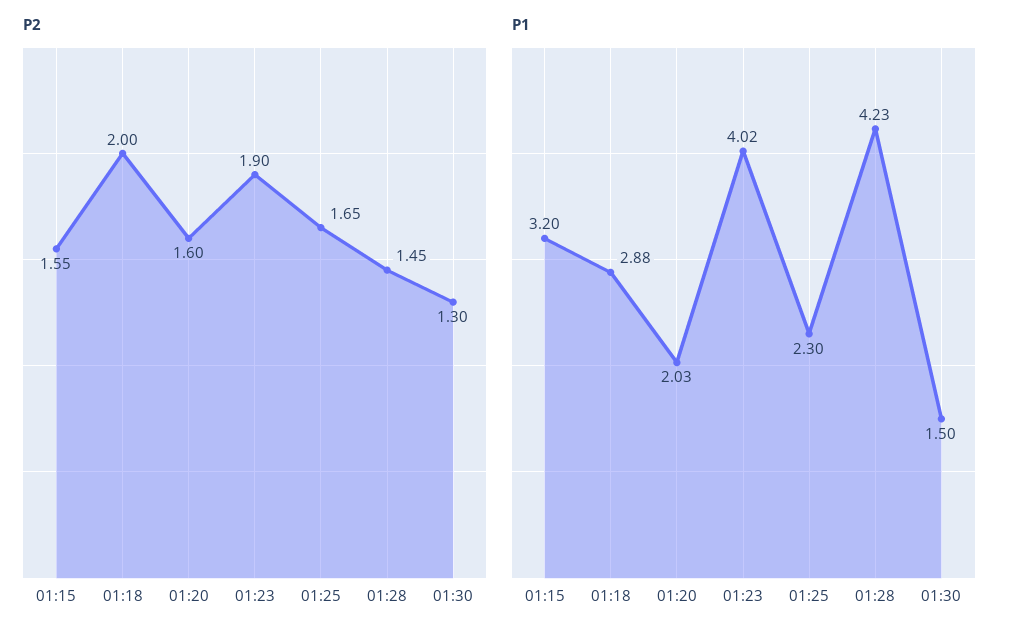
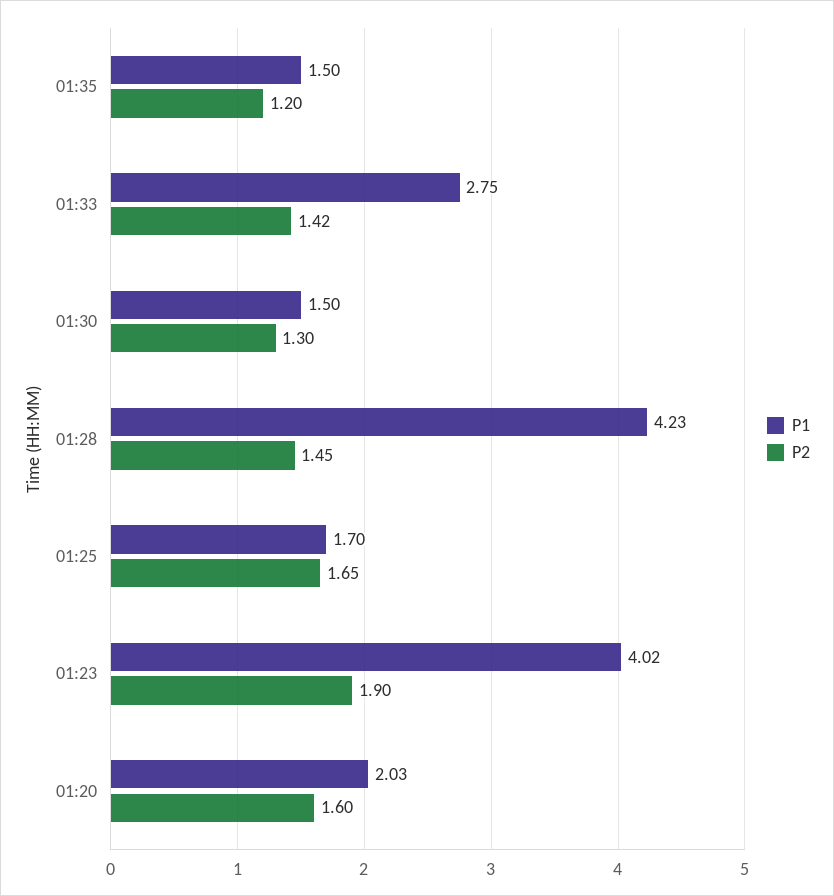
P2, 01:15: 1.55 -> none
P2, 01:18: 2 -> none
P1, 01:15: 3.2 -> none
P1, 01:18: 2.88 -> none
P1, 01:25: 2.3 -> 1.7
P1, 01:35: none -> 1.5
P2, 01:35: none -> 1.2
P1, 01:33: none -> 2.75
P2, 01:33: none -> 1.42

